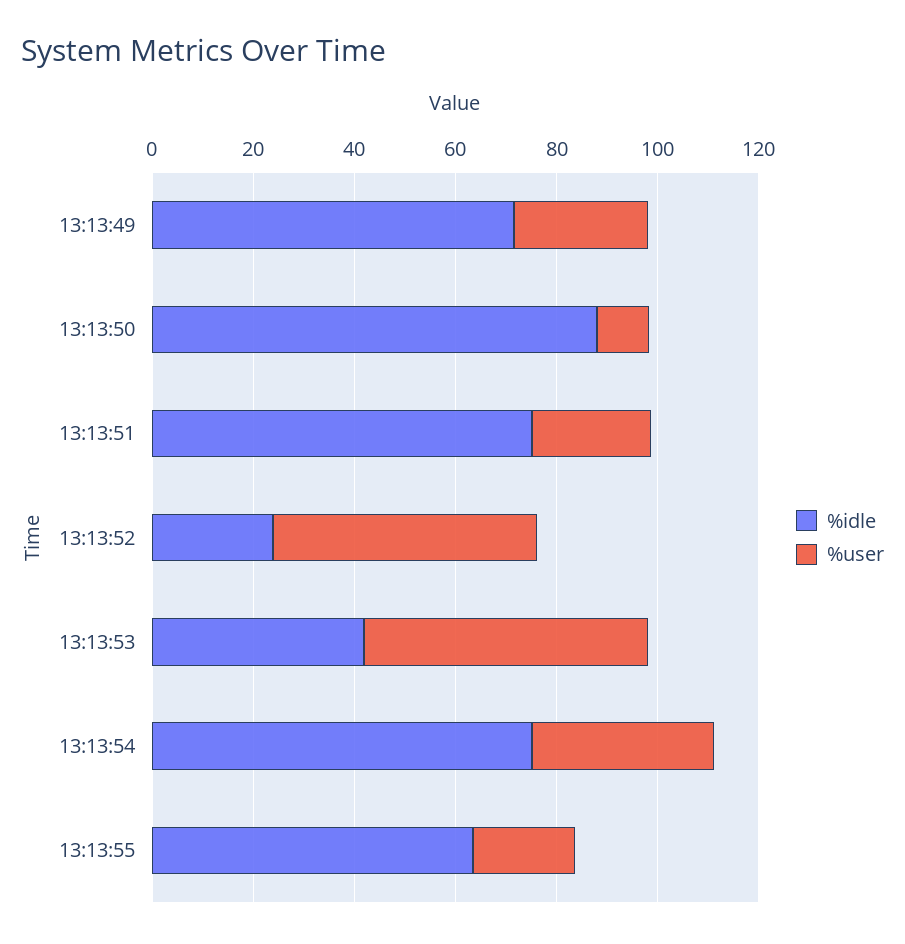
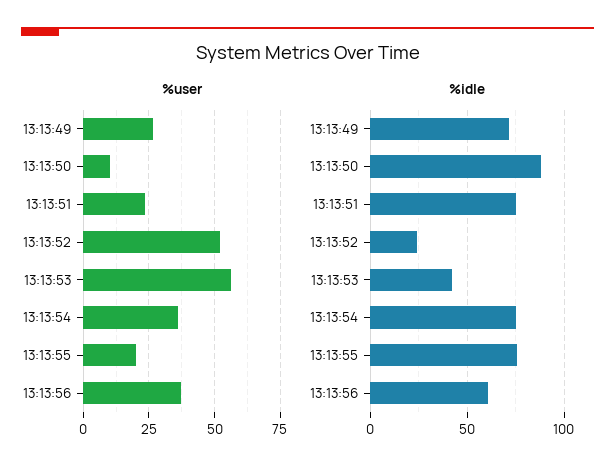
%idle, 13:13:55: 65 -> 75
%user, 13:13:56: none -> 37.5
%idle, 13:13:56: none -> 60

